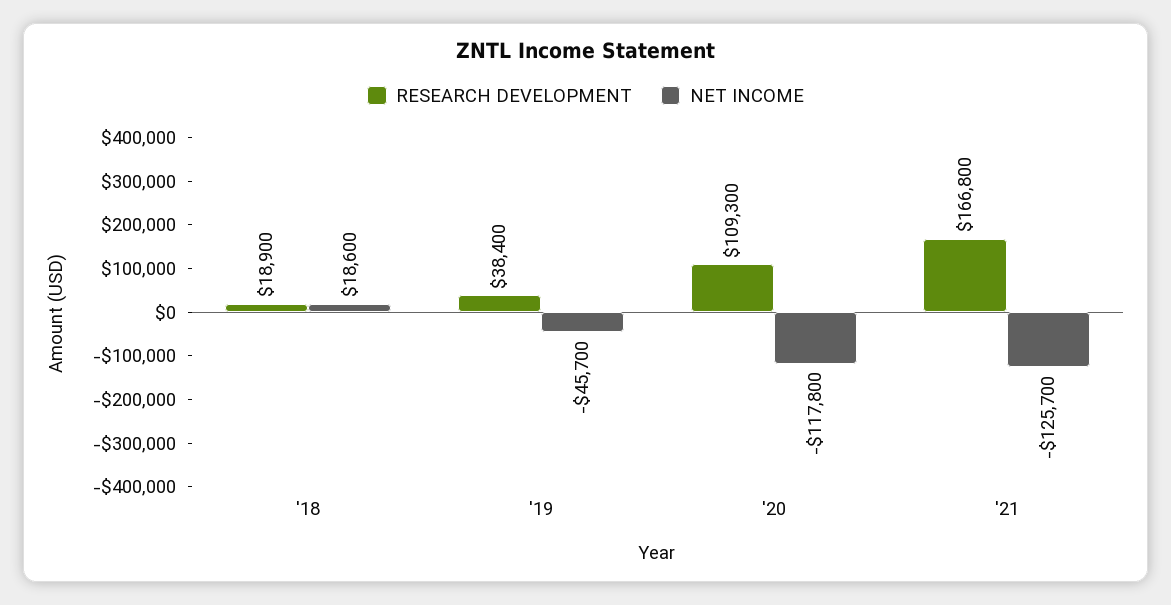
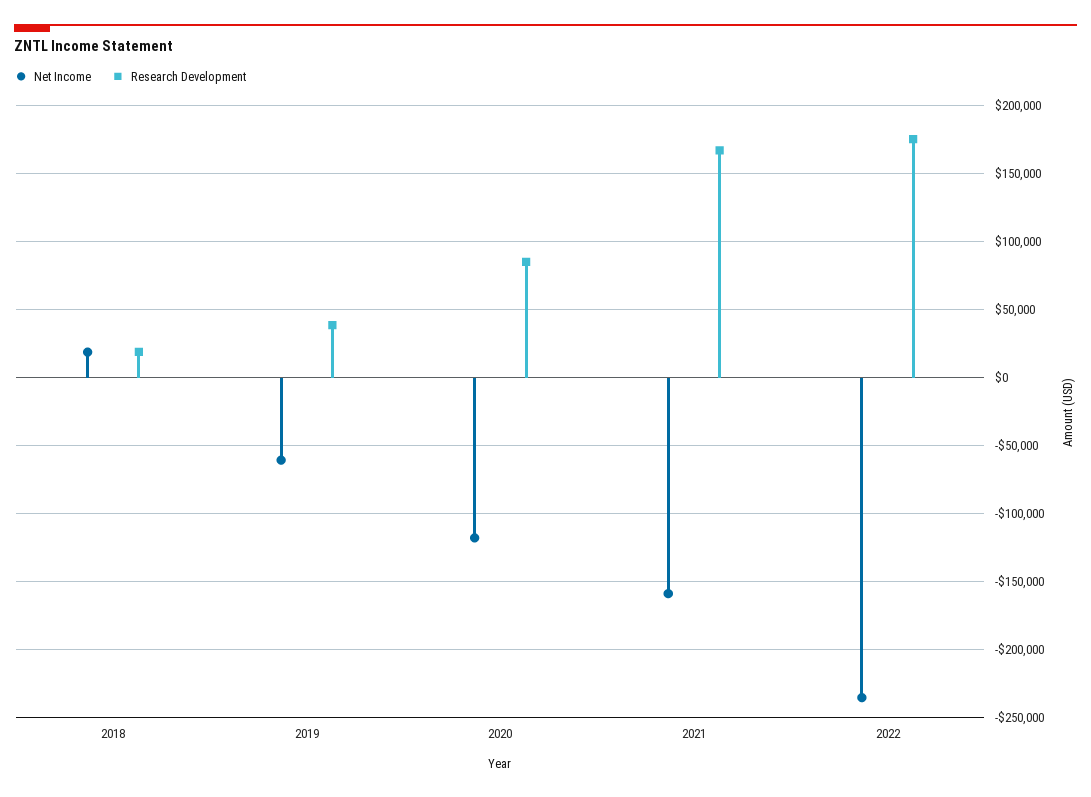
NET INCOME, '19: -45700 -> -60000
RESEARCH DEVELOPMENT, '20: 109300 -> 85000
NET INCOME, '21: -125700 -> -160000
NET INCOME, 2022: none -> -235000
RESEARCH DEVELOPMENT, 2022: none -> 175000

